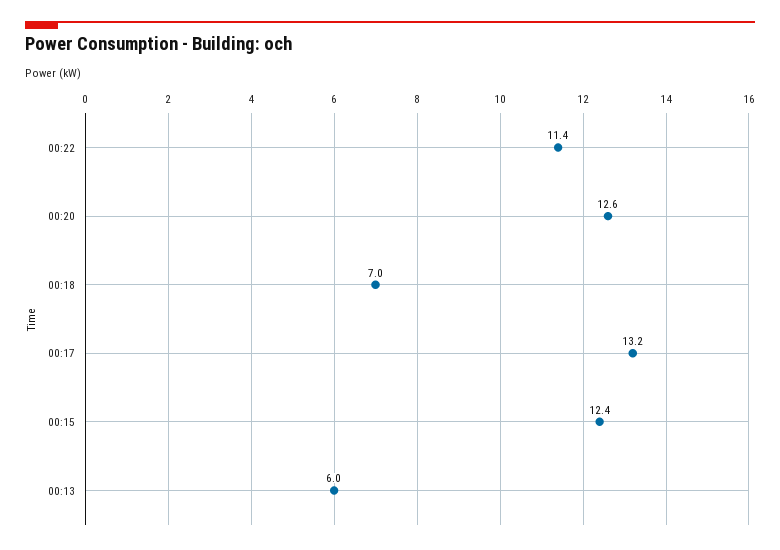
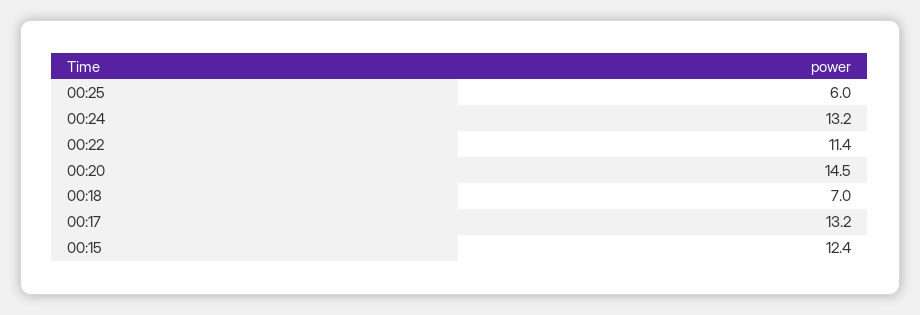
00:20: 12.6 -> 14.5
00:13: 6 -> none
00:25: none -> 6
00:24: none -> 13.2

